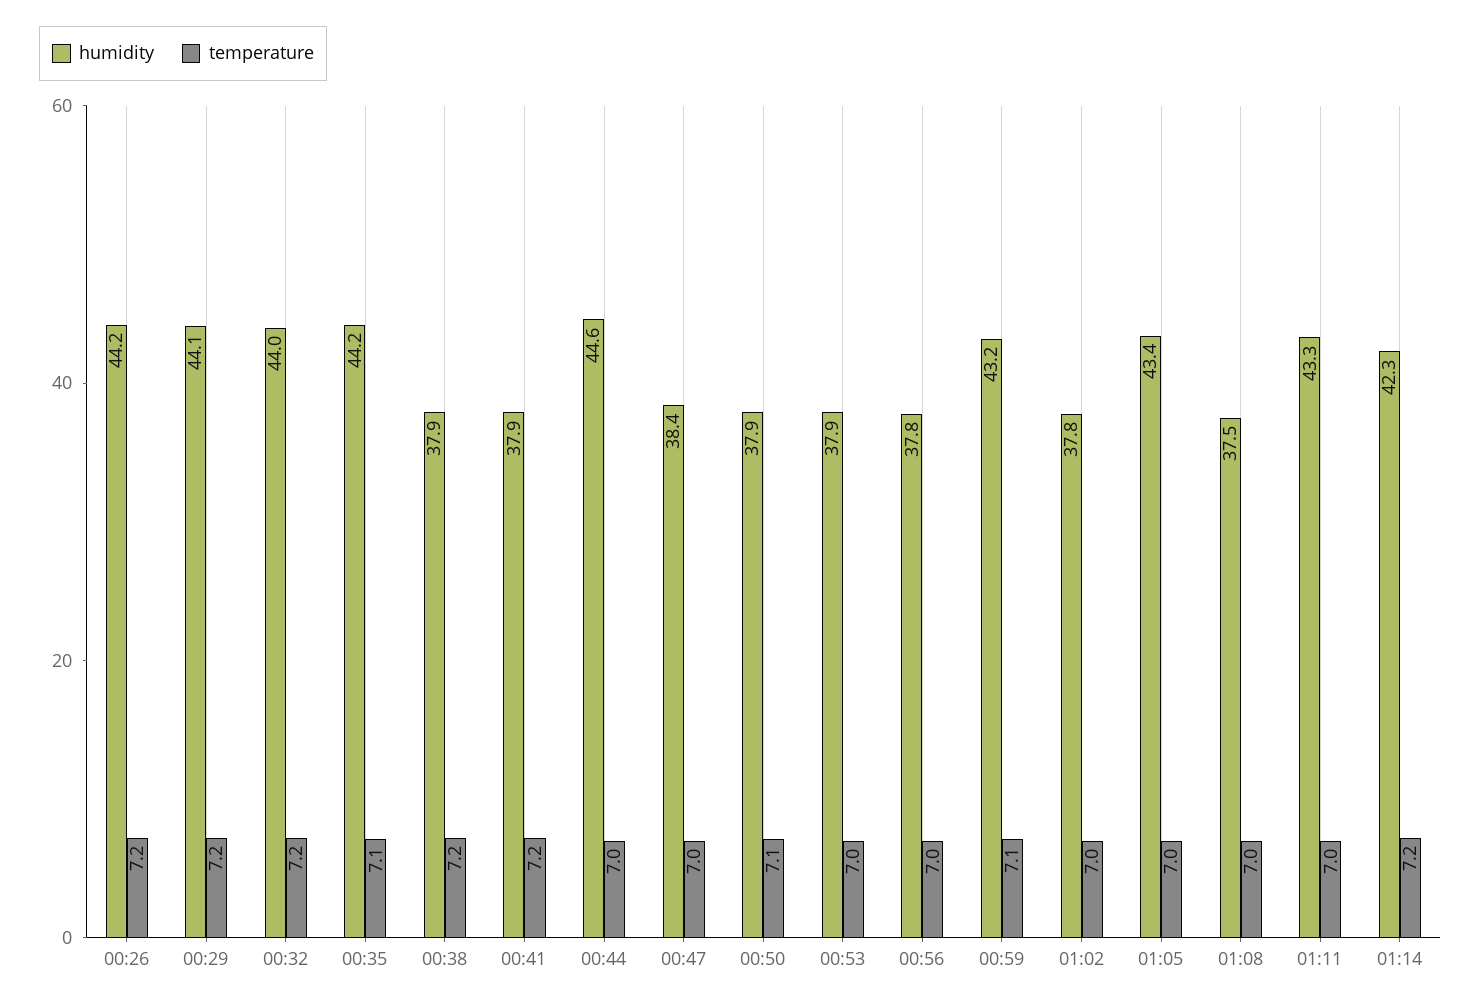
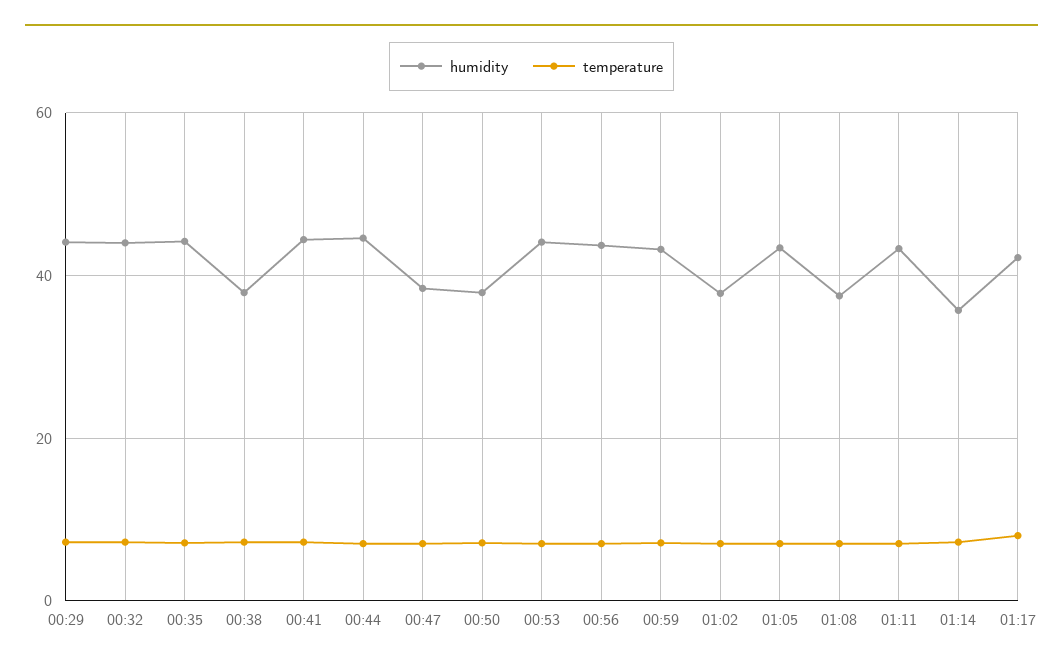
humidity, 00:26: 44.2 -> none
temperature, 00:26: 7.2 -> none
humidity, 00:41: 37.9 -> 44
humidity, 00:53: 37.9 -> 44
humidity, 00:56: 37.8 -> 44
humidity, 01:14: 42.3 -> 36
humidity, 01:17: none -> 42
temperature, 01:17: none -> 8

